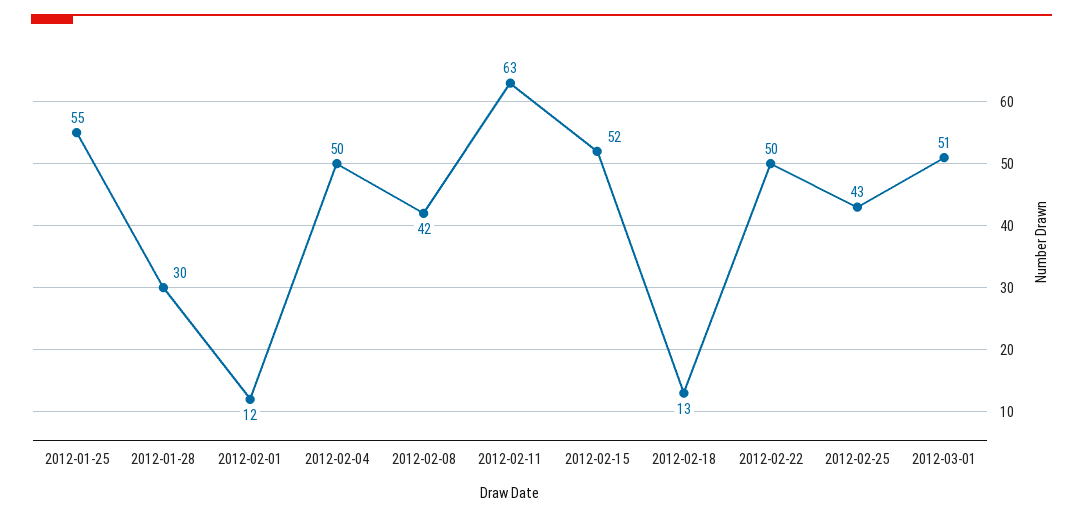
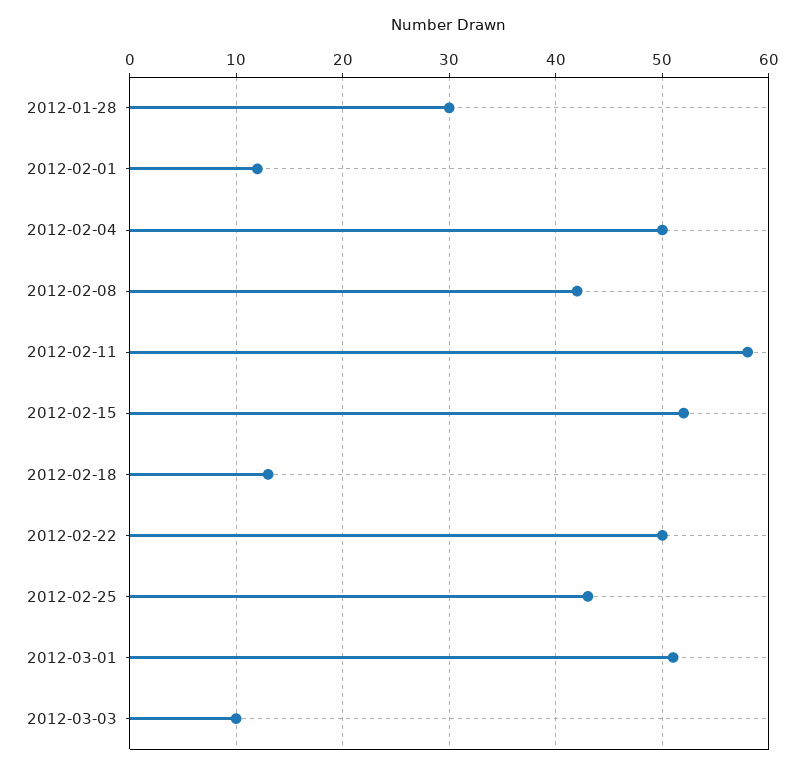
2012-01-25: 55 -> none
2012-02-11: 63 -> 58
2012-03-03: none -> 10

